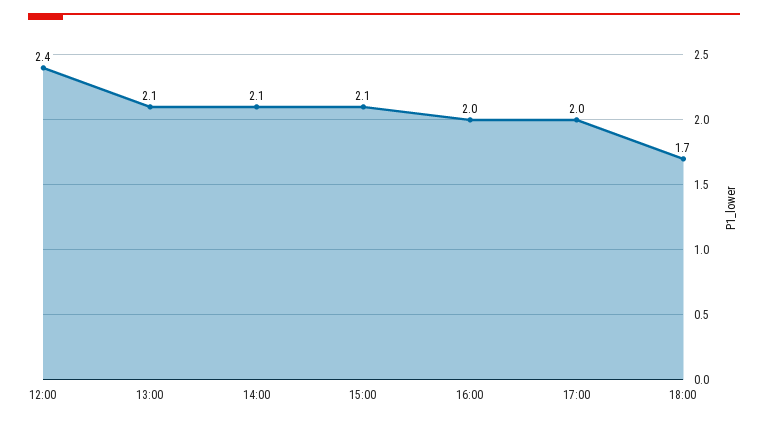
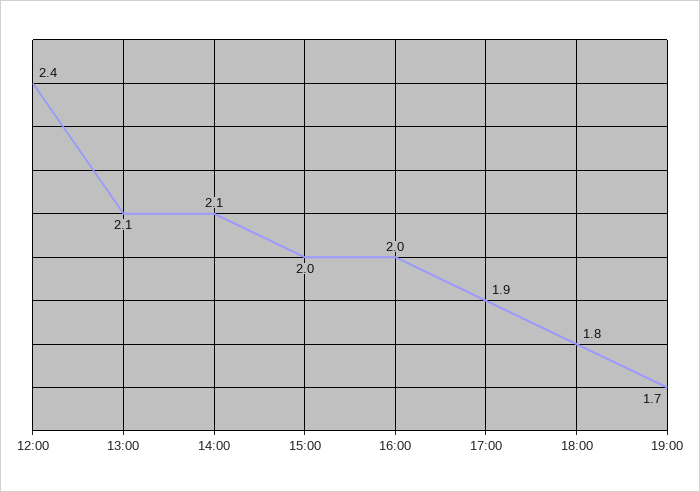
15:00: 2.1 -> 2
17:00: 2 -> 1.9
18:00: 1.7 -> 1.8
19:00: none -> 1.7

